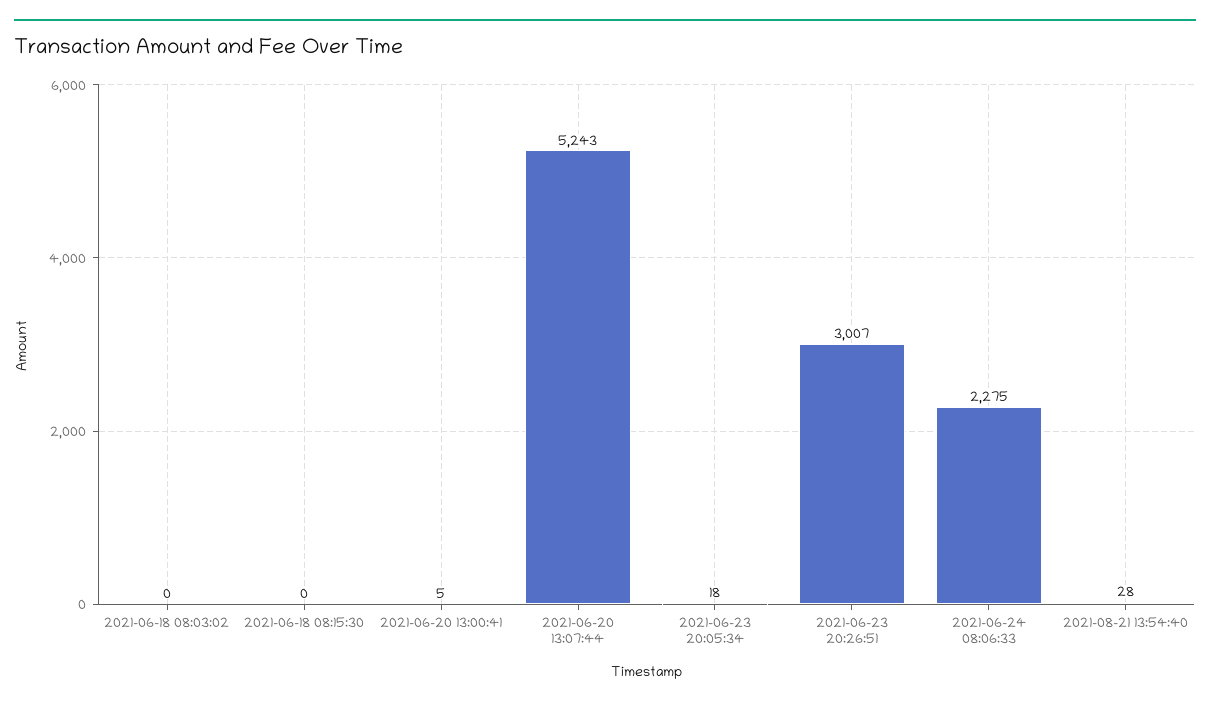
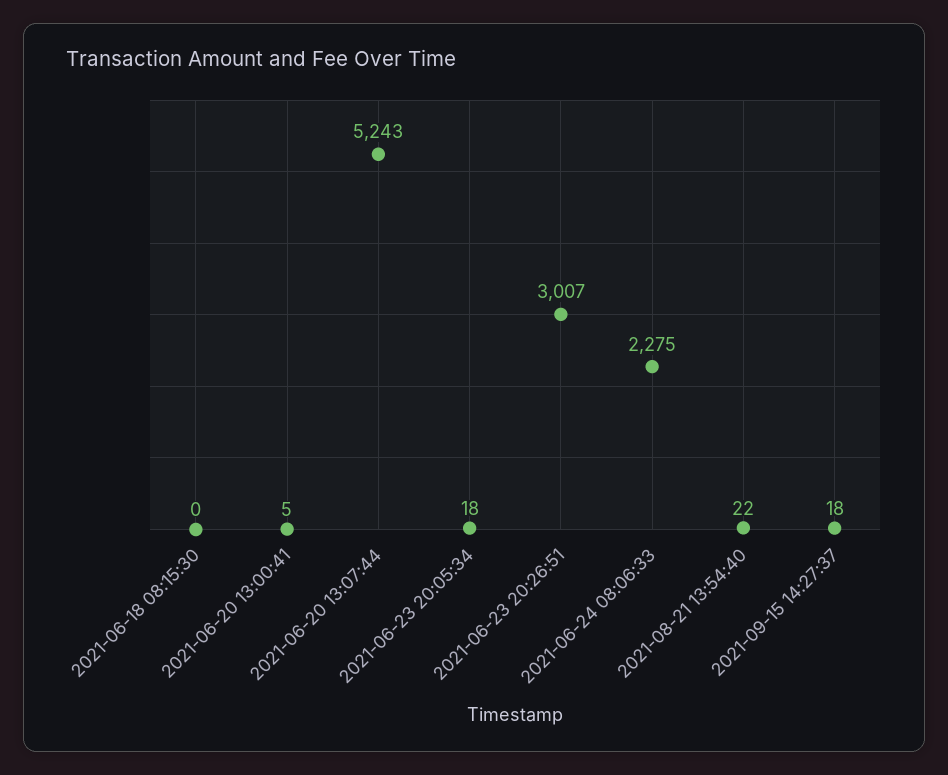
2021-06-18 08:03:02: 0 -> none
2021-08-21 13:54:40: 28 -> 22
2021-09-15 14:27:37: none -> 18

